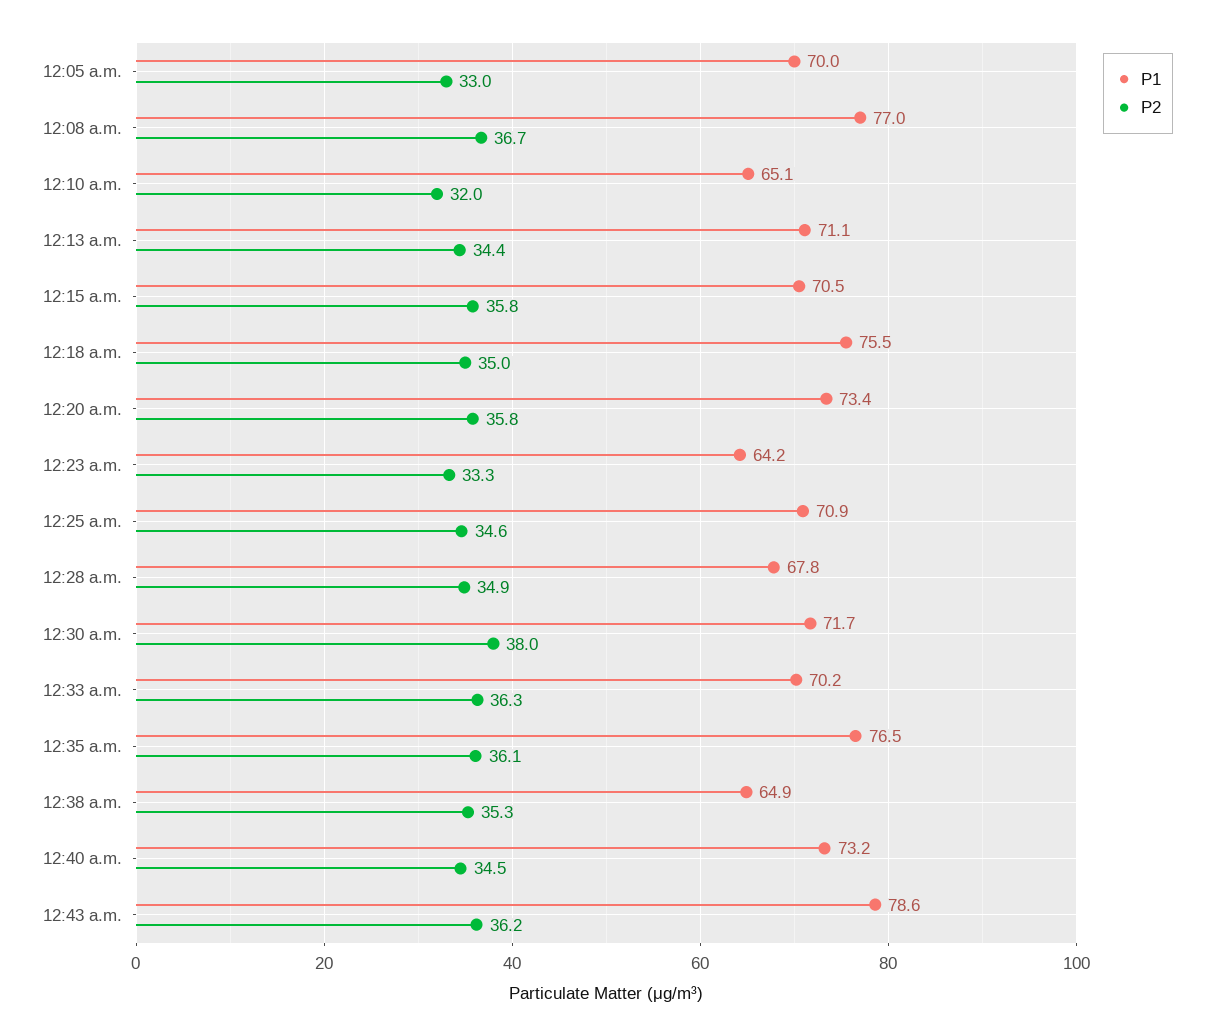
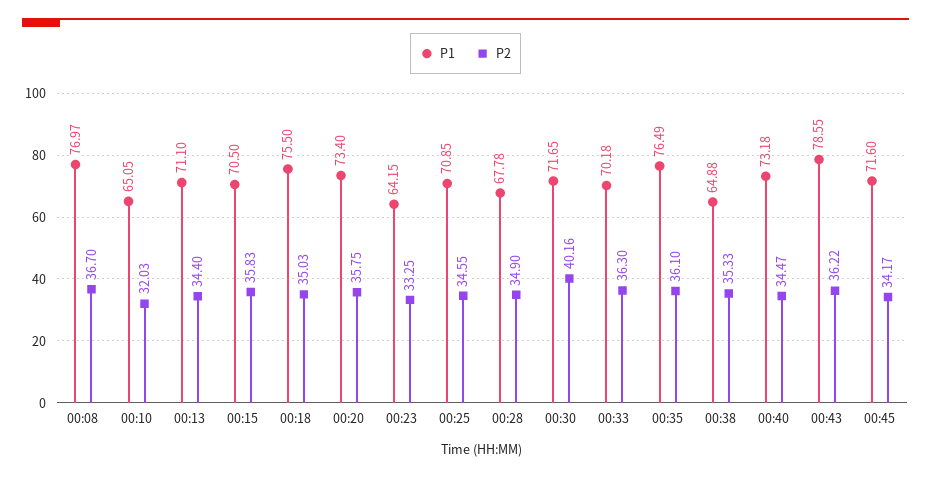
P1, 12:05 a.m.: 70 -> none
P2, 12:05 a.m.: 33 -> none
P2, 12:30 a.m.: 38 -> 40.16
P1, 00:45: none -> 71.6
P2, 00:45: none -> 34.17

